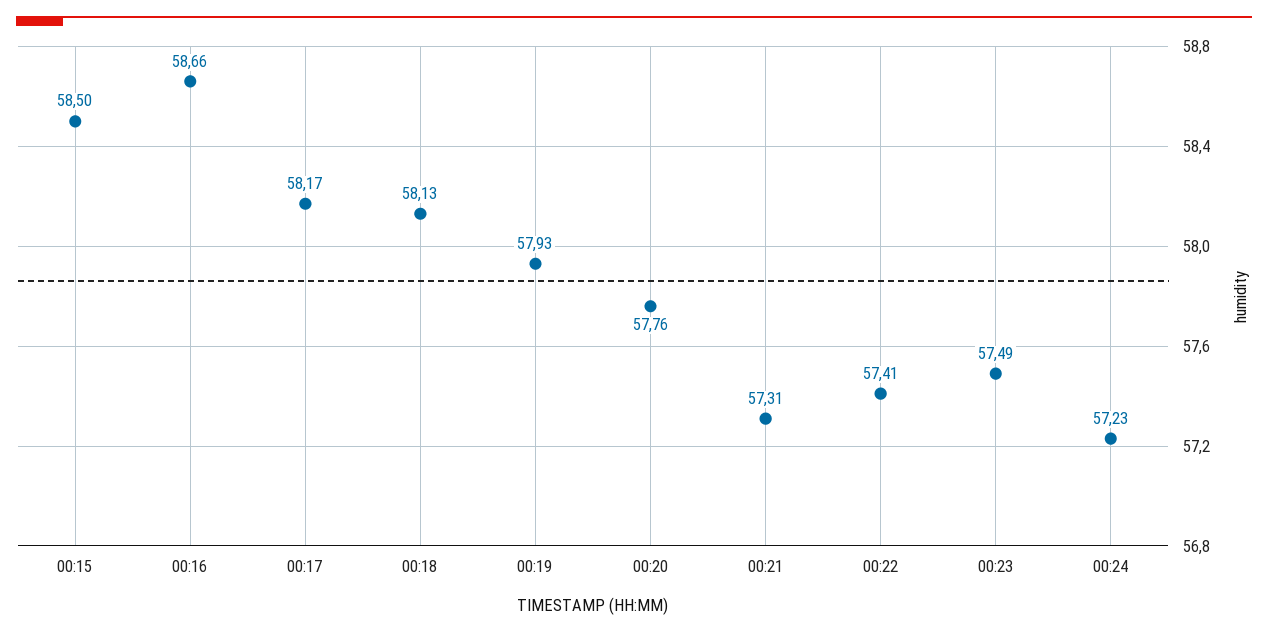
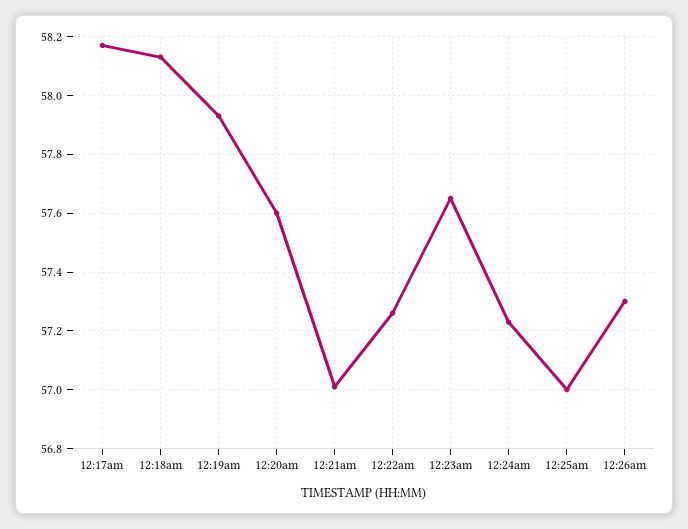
00:15: 58.5 -> none
00:16: 58.66 -> none
00:20: 57.76 -> 57.6
00:21: 57.31 -> 57
00:22: 57.41 -> 57.25
00:23: 57.49 -> 57.65
12:25am: none -> 57
12:26am: none -> 57.3

